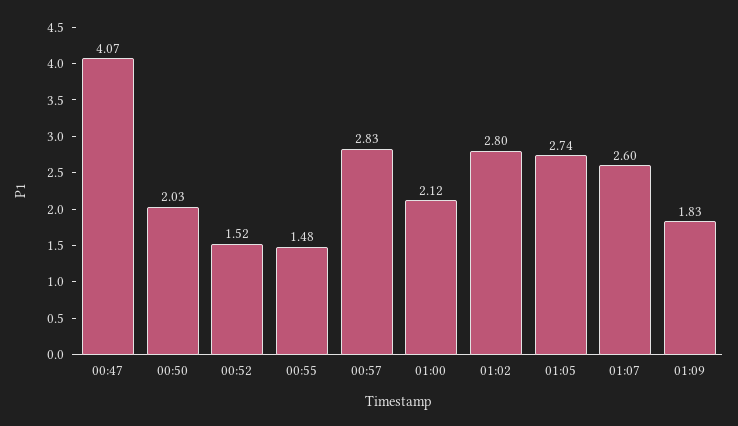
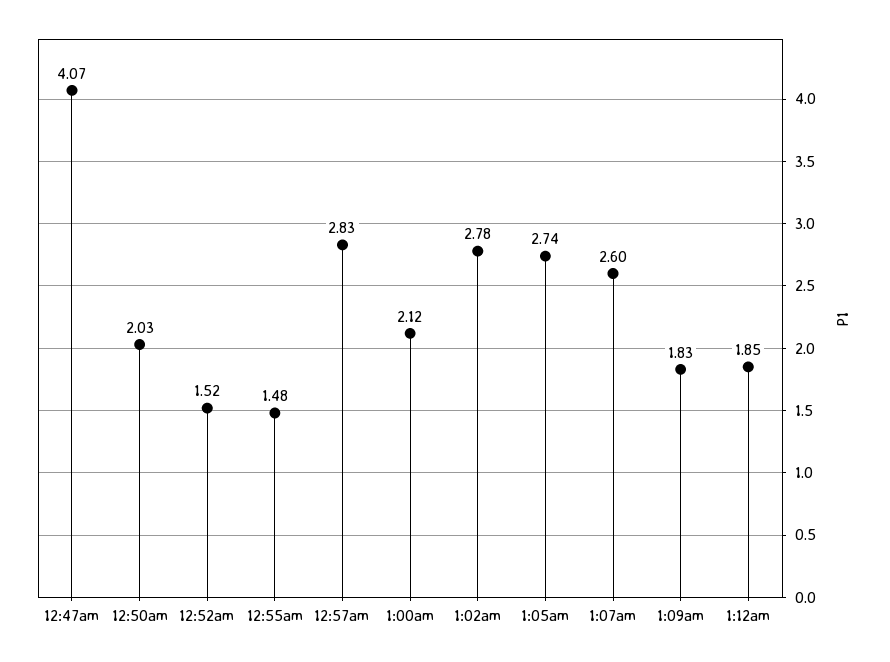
01:02: 2.8 -> 2.78
1:12am: none -> 1.85

